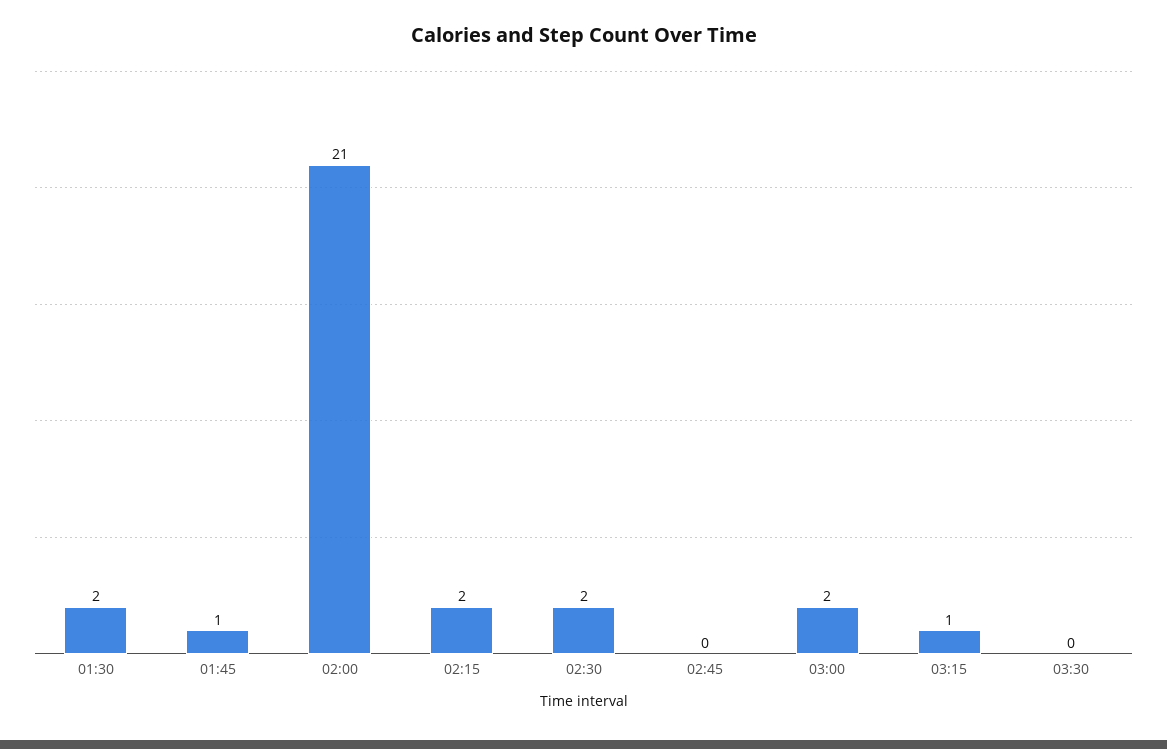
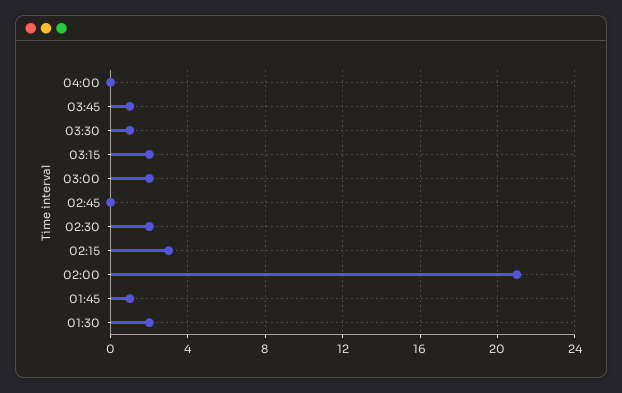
02:15: 2 -> 3
03:15: 1 -> 2
03:30: 0 -> 1
04:00: none -> 0
03:45: none -> 1

